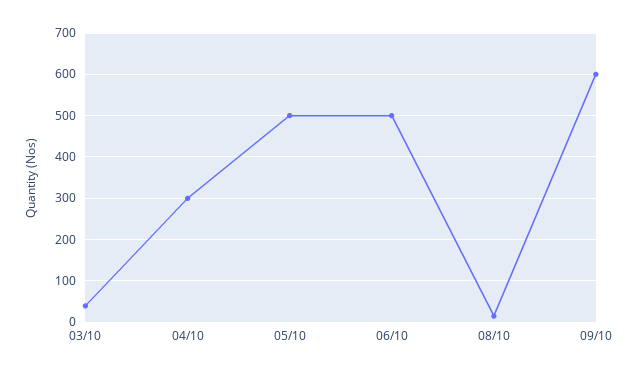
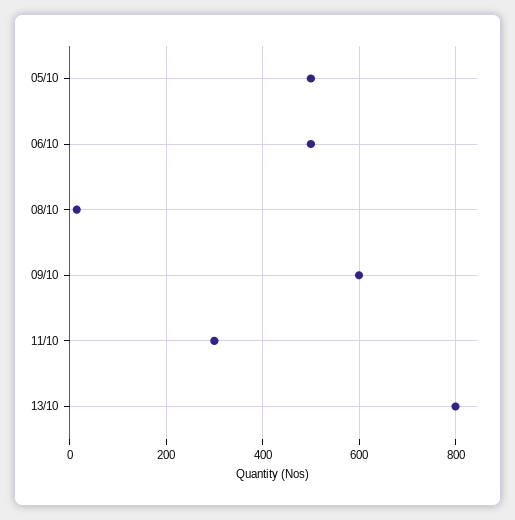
03/10: 40 -> none
04/10: 300 -> none
11/10: none -> 300
13/10: none -> 800

